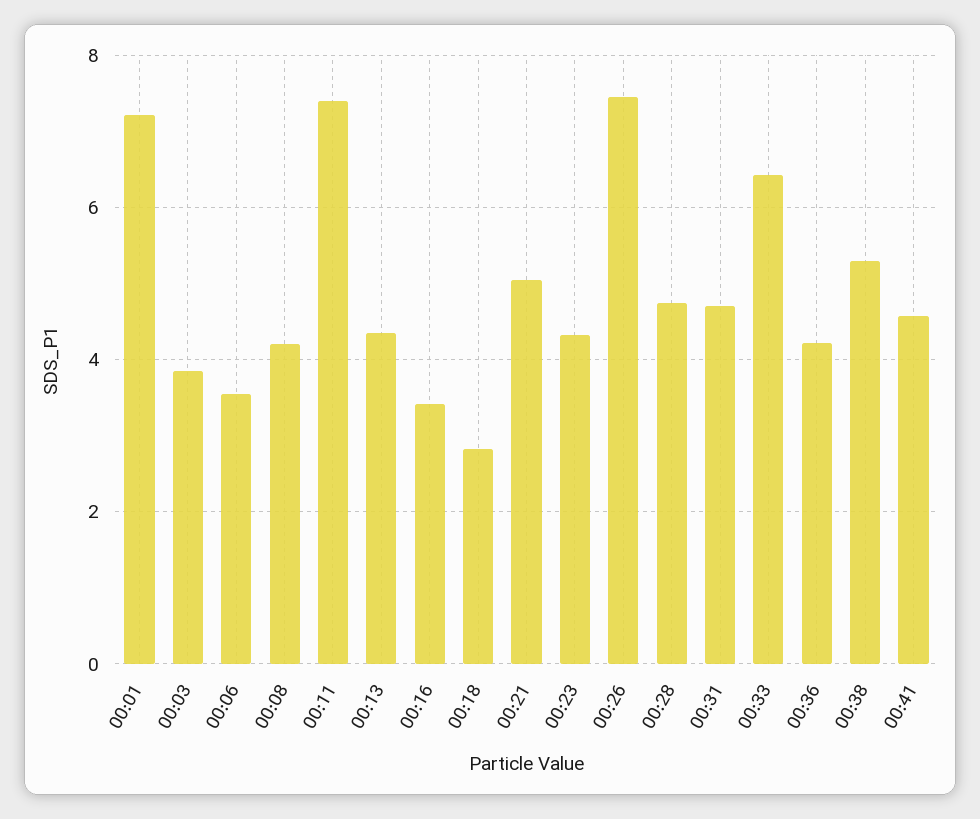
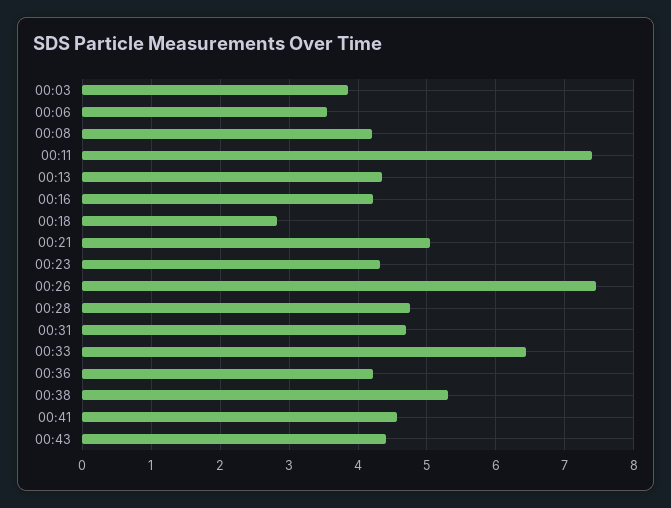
00:01: 7.2 -> none
00:16: 3.4 -> 4.2
00:43: none -> 4.4

